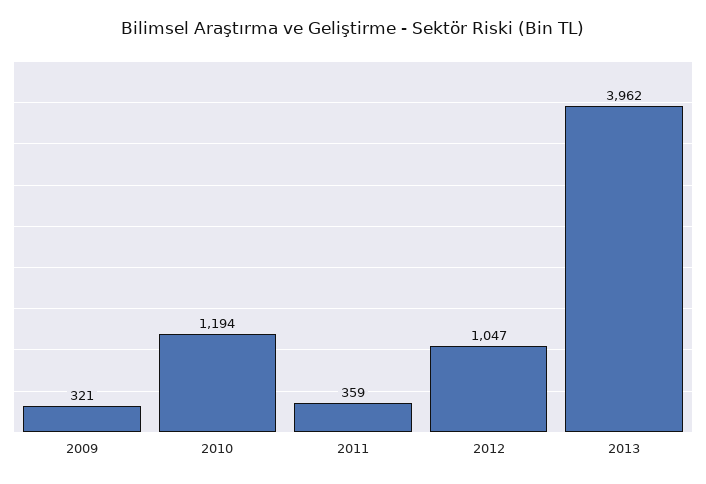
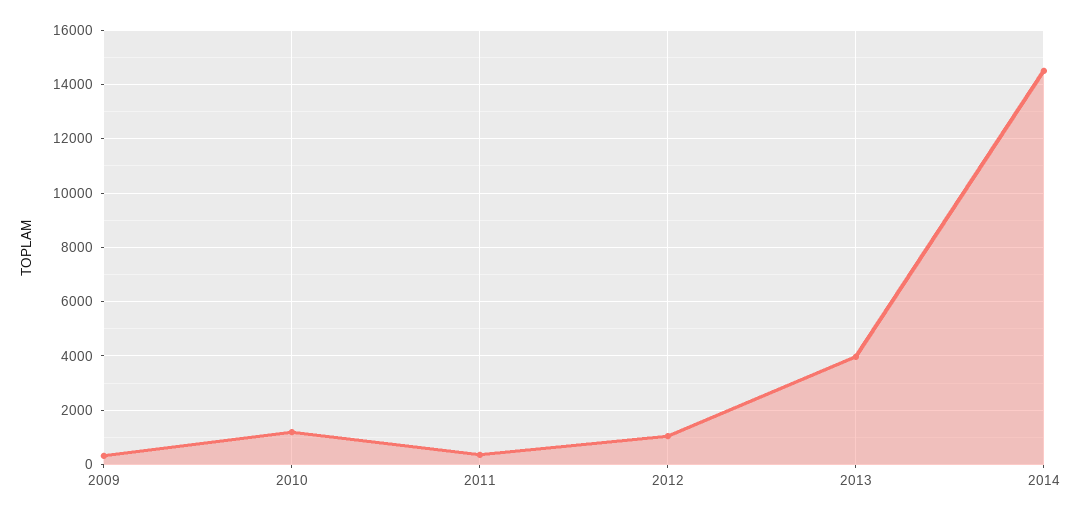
2014: none -> 14500

